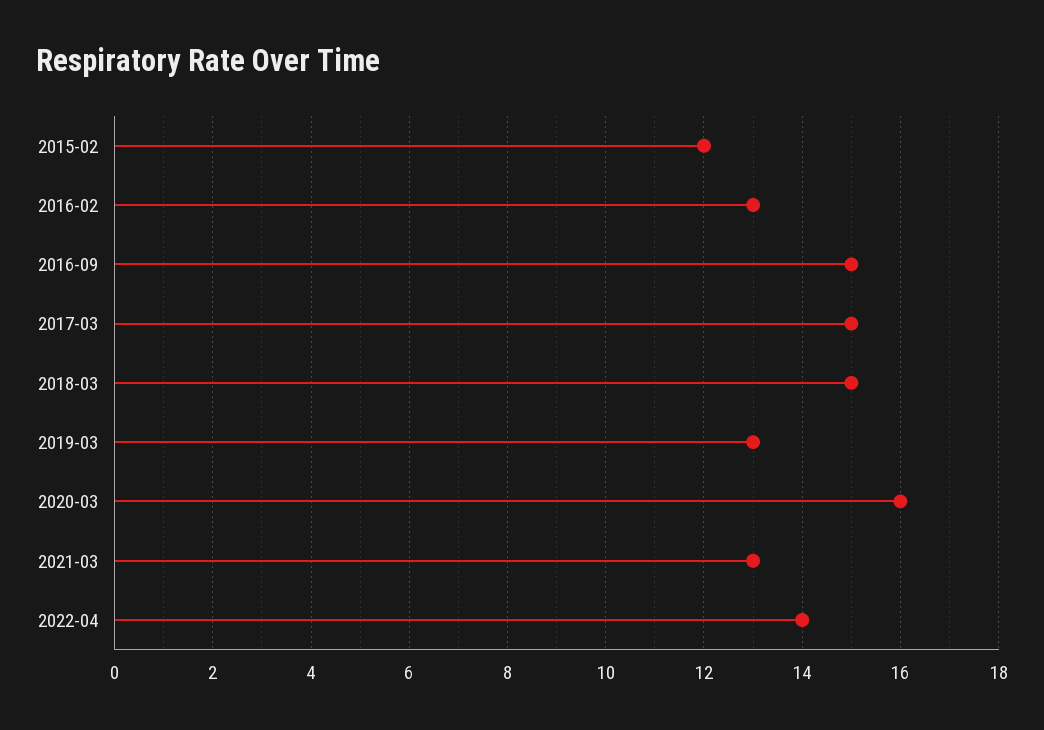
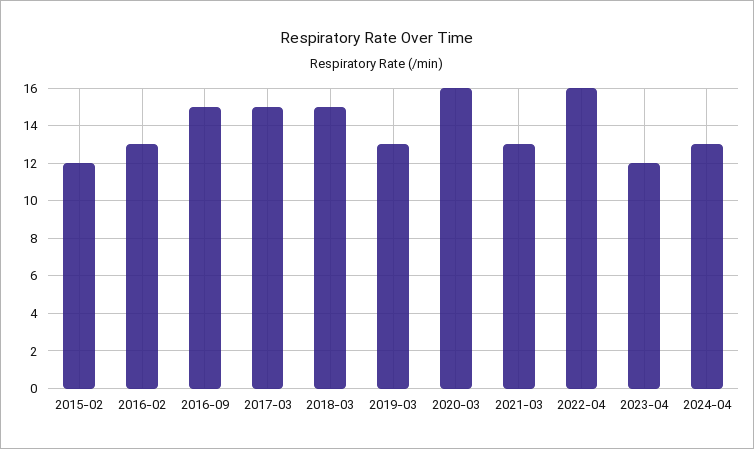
2022-04: 14 -> 16
2023-04: none -> 12
2024-04: none -> 13

